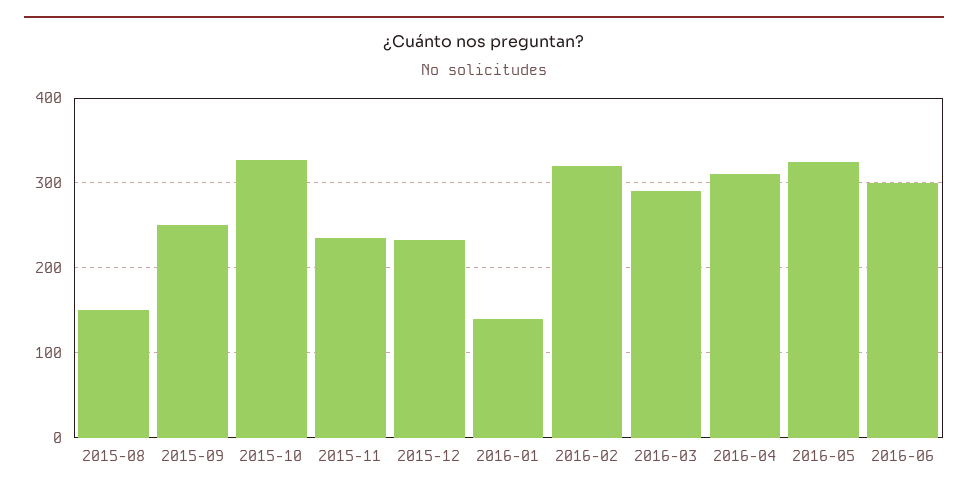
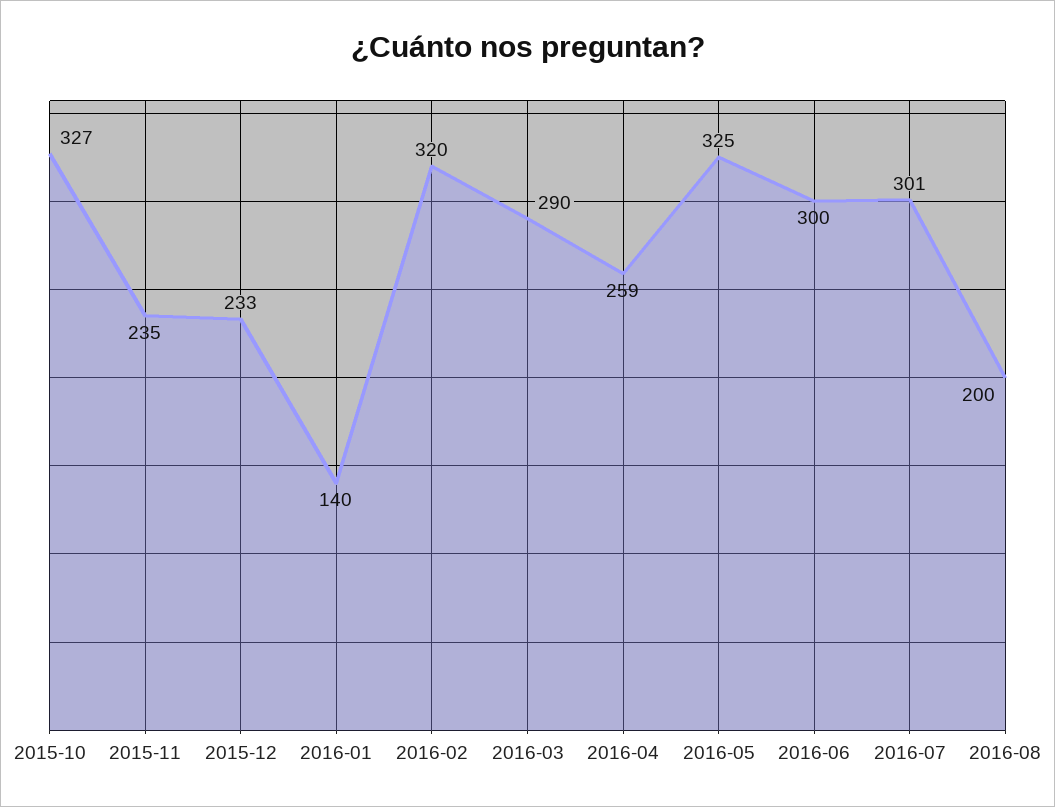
2015-08: 150 -> none
2015-09: 250 -> none
2016-04: 310 -> 259
2016-07: none -> 301
2016-08: none -> 200

